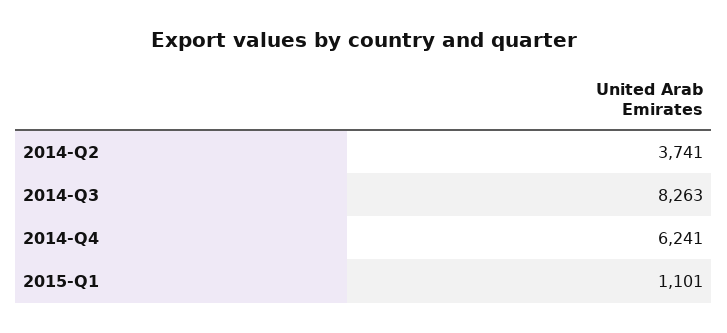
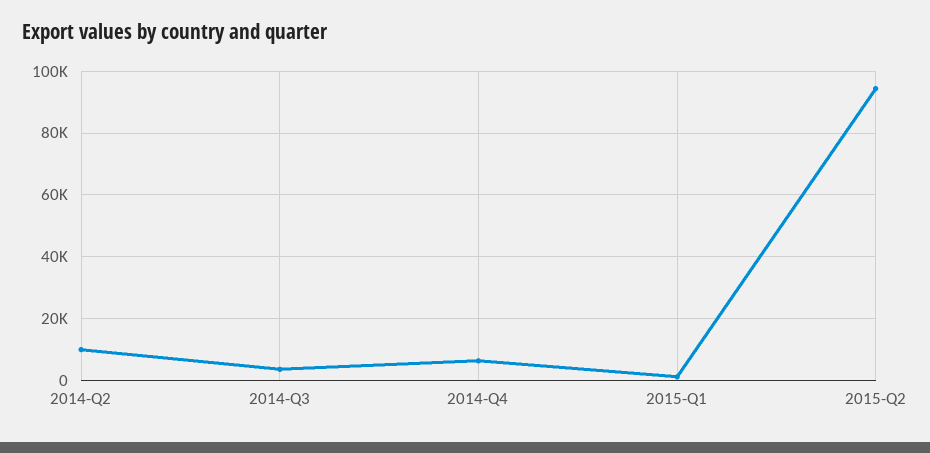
2014-Q2: 3741 -> 10000
2014-Q3: 8263 -> 4000
2015-Q2: none -> 94000

